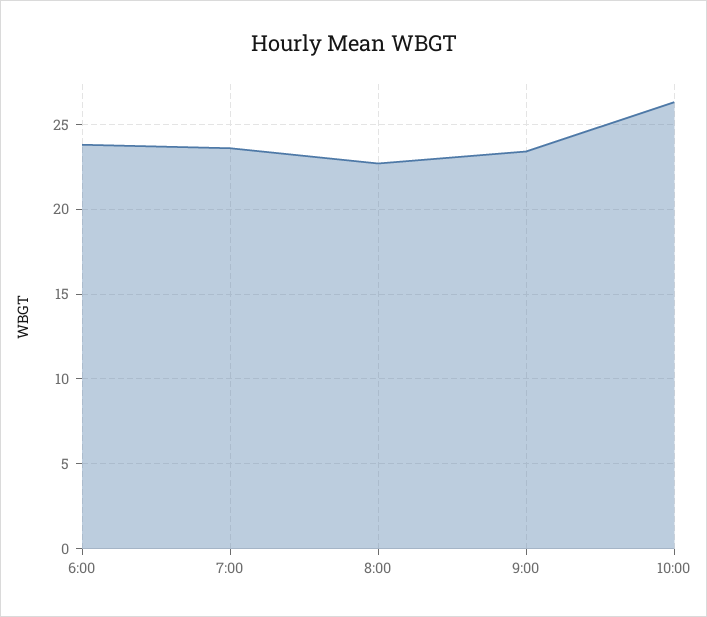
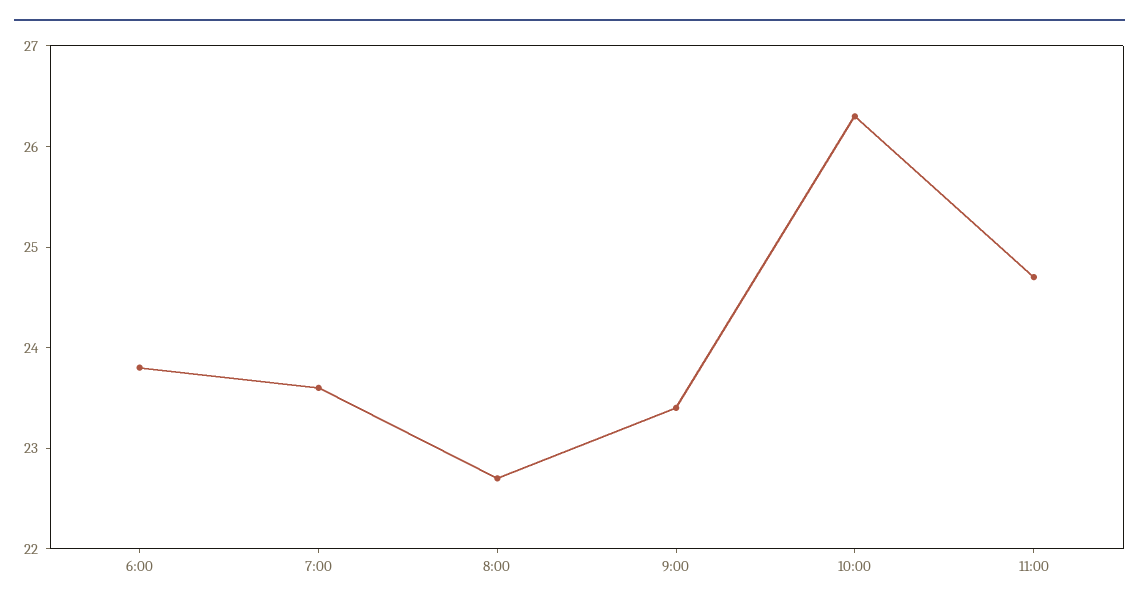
11:00: none -> 24.7

